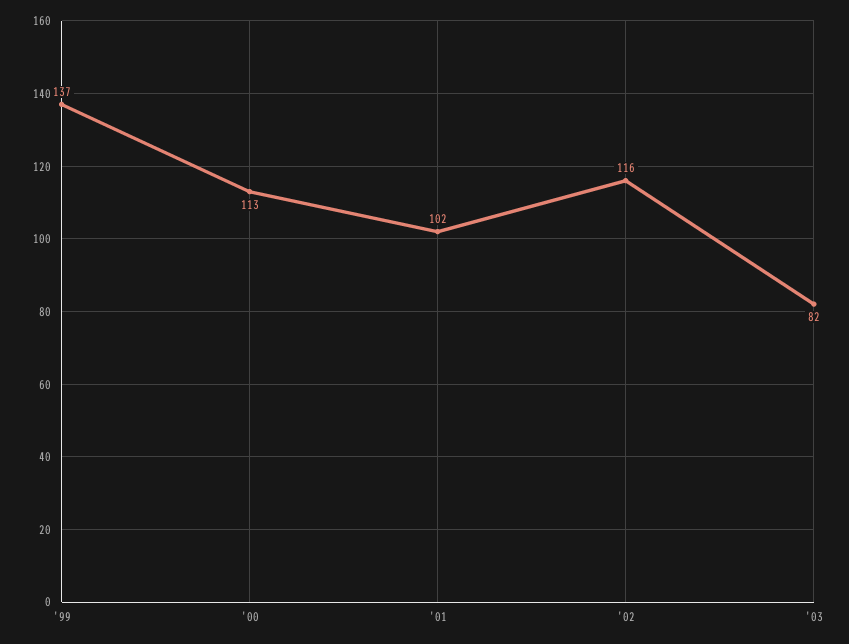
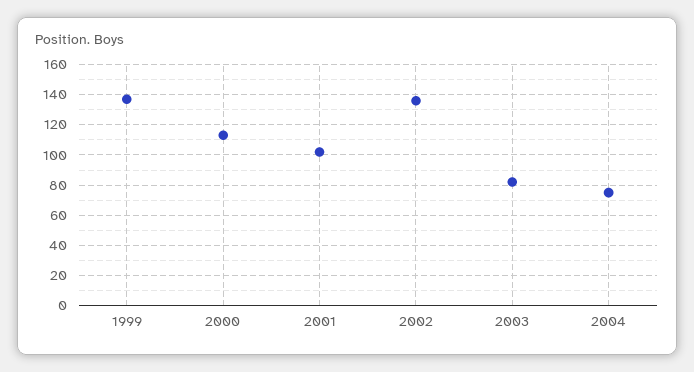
'02: 116 -> 135
2004: none -> 75

